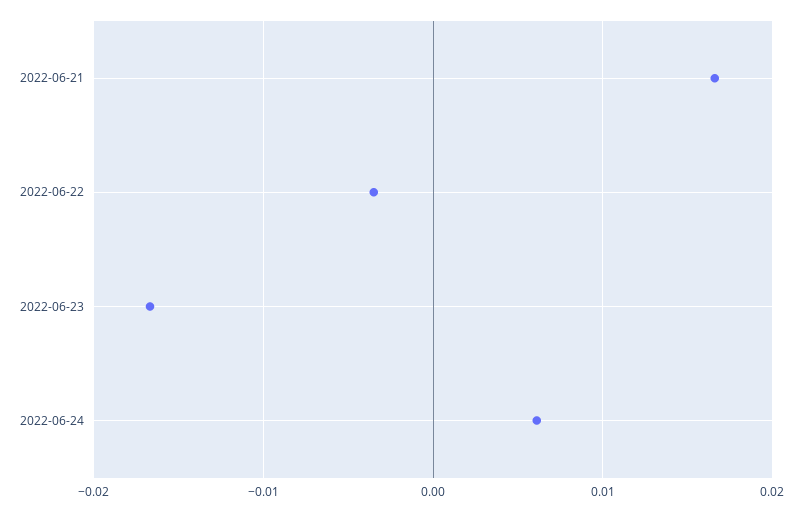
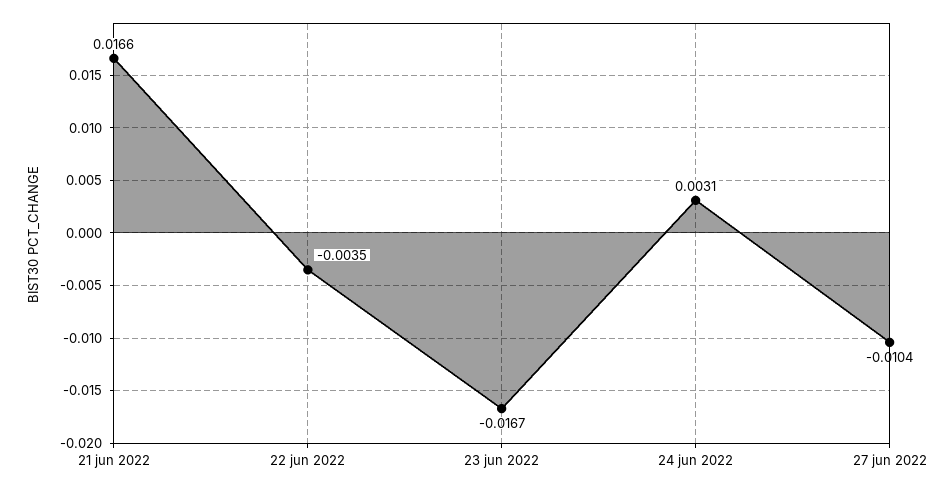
2022-06-24: 0.006 -> 0.0031
27 jun 2022: none -> -0.0104

